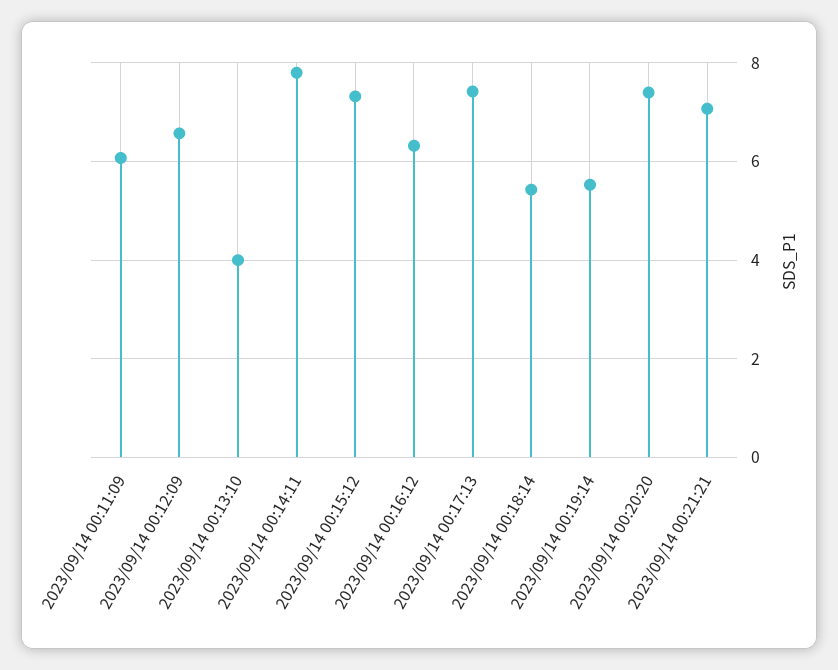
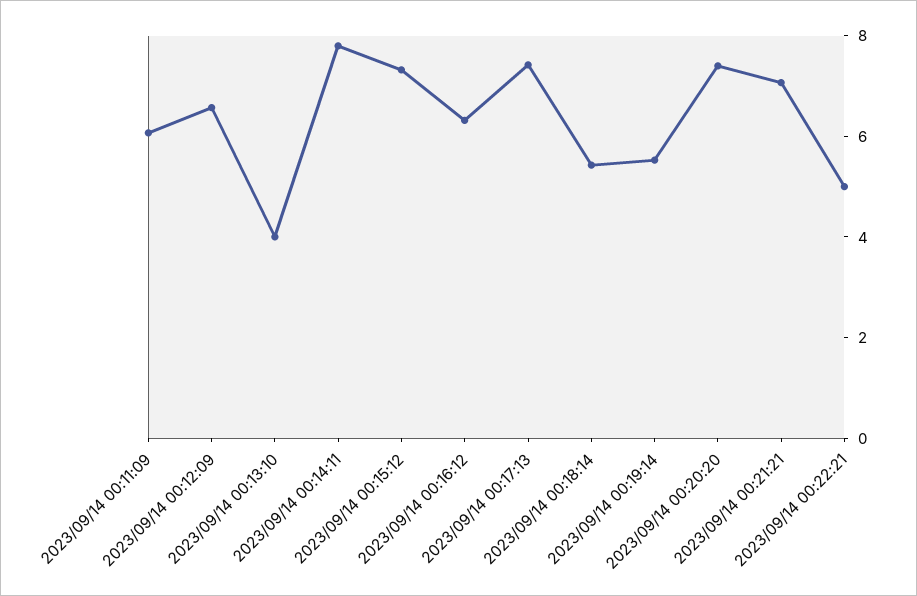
2023/09/14 00:22:21: none -> 5

